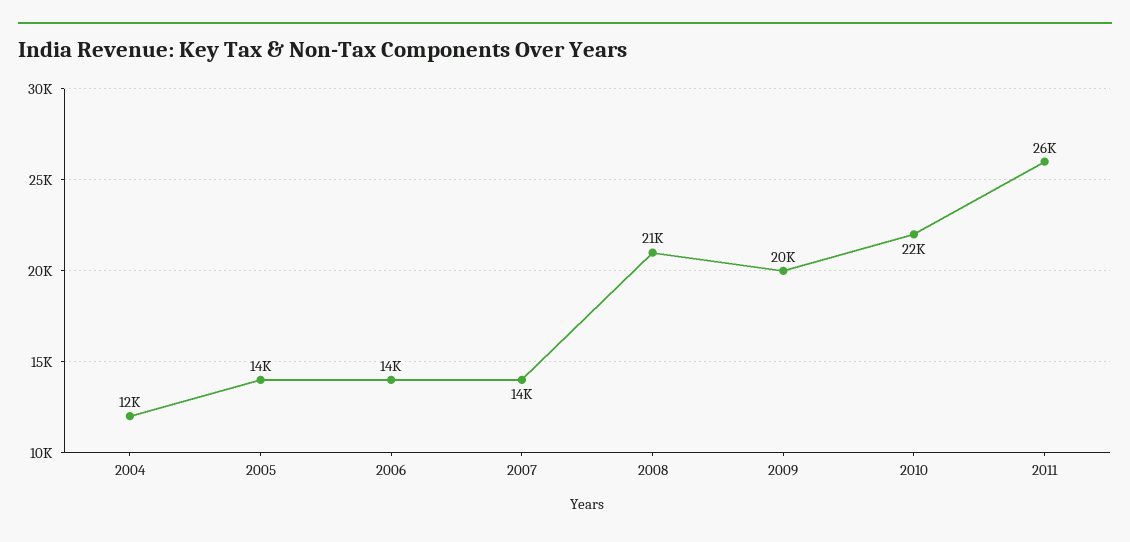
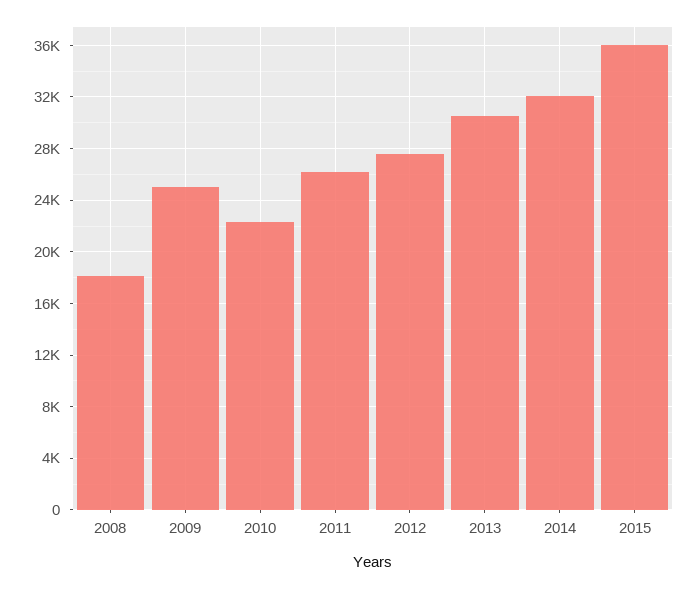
2004: 12000 -> none
2005: 14000 -> none
2006: 14000 -> none
2007: 14000 -> none
2008: 21000 -> 18000
2009: 20000 -> 25000
2012: none -> 27500
2013: none -> 30500
2014: none -> 32000
2015: none -> 36000

